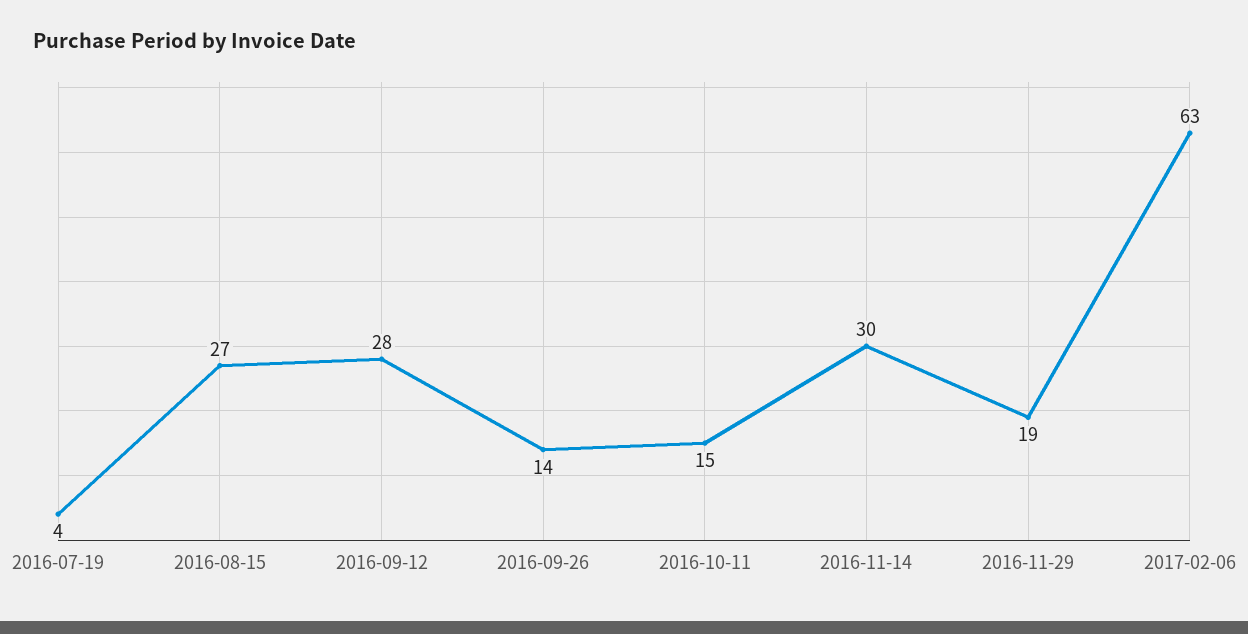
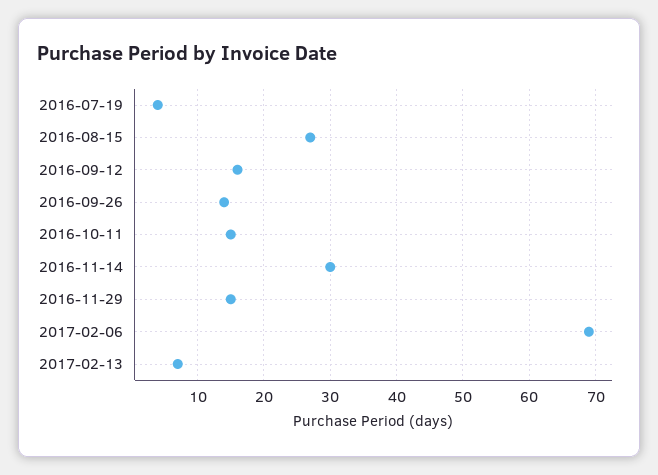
2016-09-12: 28 -> 16
2016-11-29: 19 -> 15
2017-02-06: 63 -> 69
2017-02-13: none -> 7

